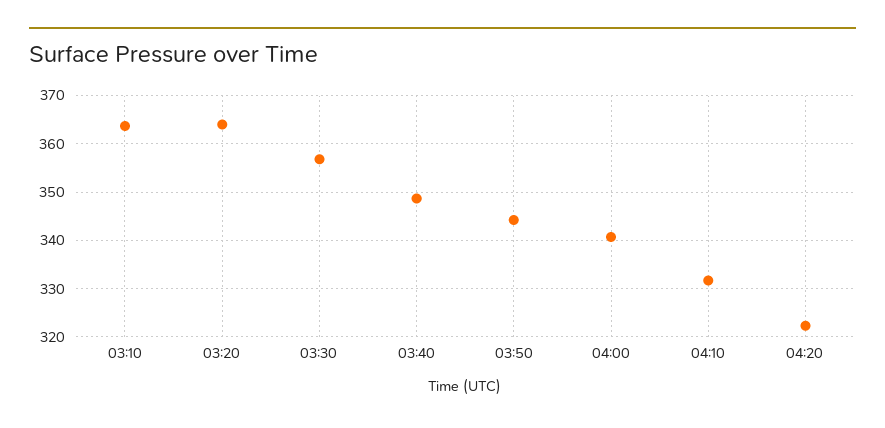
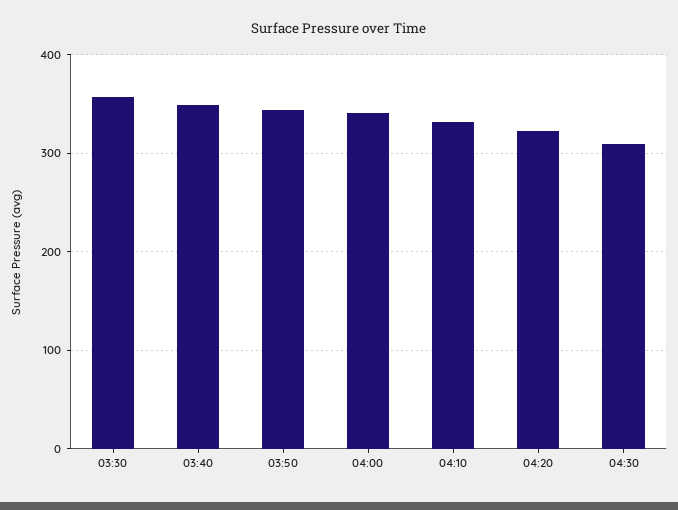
03:10: 364 -> none
03:20: 364 -> none
04:30: none -> 310

